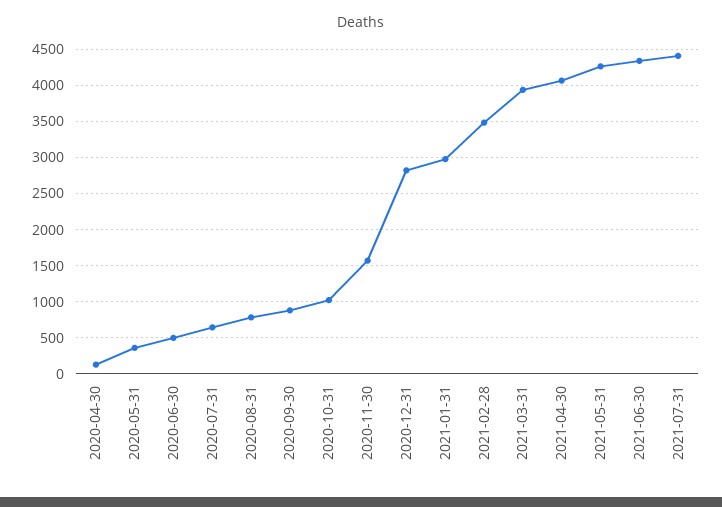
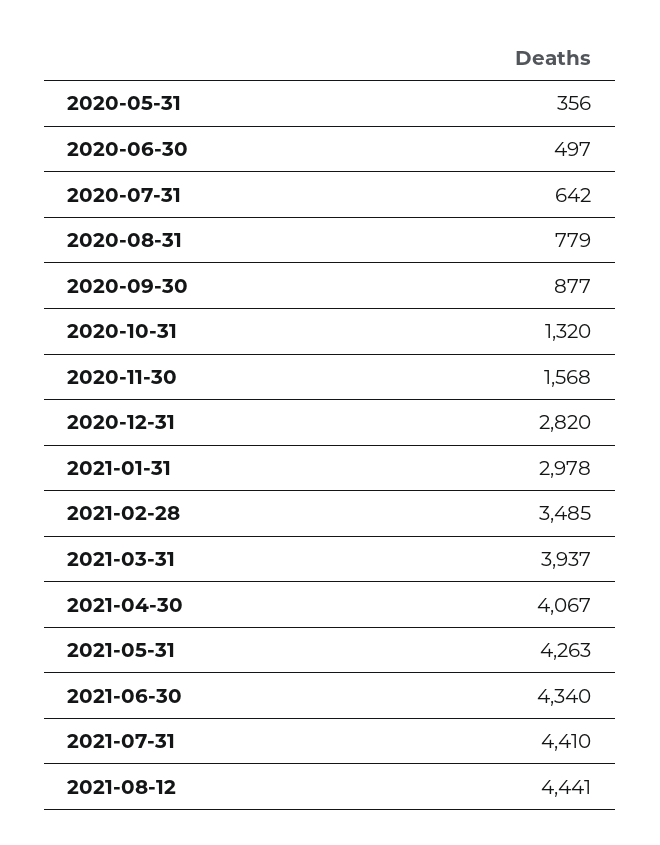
2020-04-30: 100 -> none
2020-10-31: 1000 -> 1320
2021-08-12: none -> 4441

